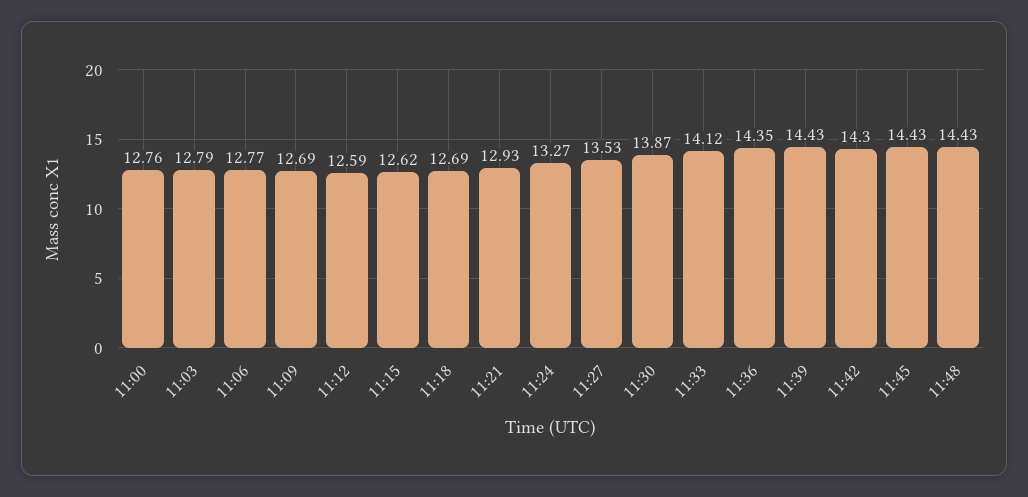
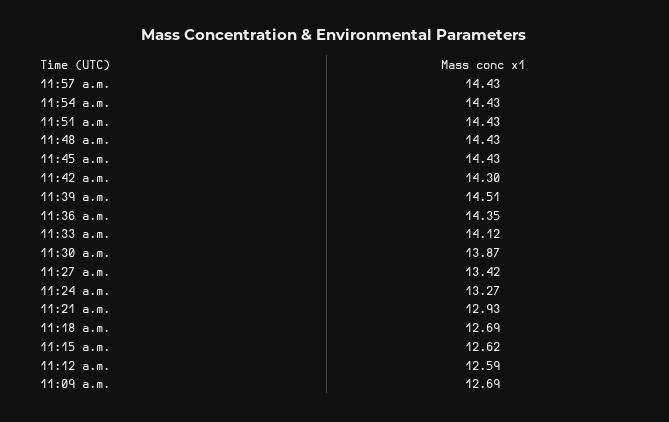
11:00: 12.76 -> none
11:03: 12.79 -> none
11:06: 12.77 -> none
11:27: 13.53 -> 13.42
11:39: 14.43 -> 14.51
11:57 a.m.: none -> 14.43
11:54 a.m.: none -> 14.43
11:51 a.m.: none -> 14.43

